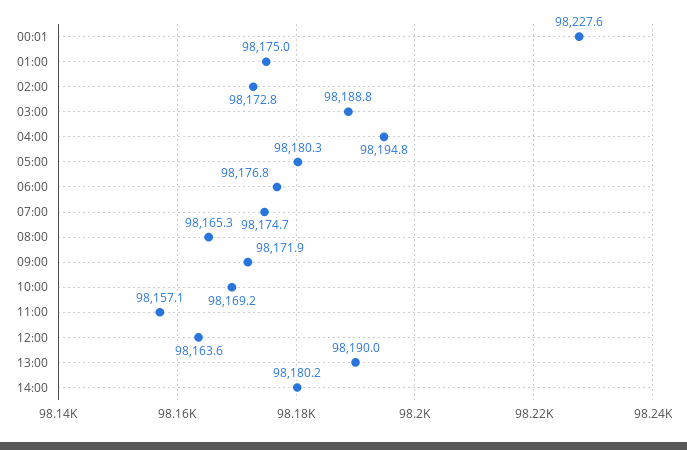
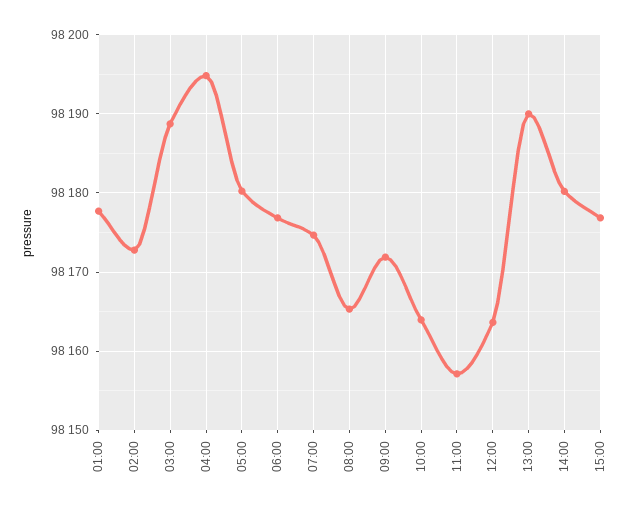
00:01: 98227.6 -> none
01:00: 98175 -> 98178
10:00: 98169.2 -> 98164
15:00: none -> 98177

